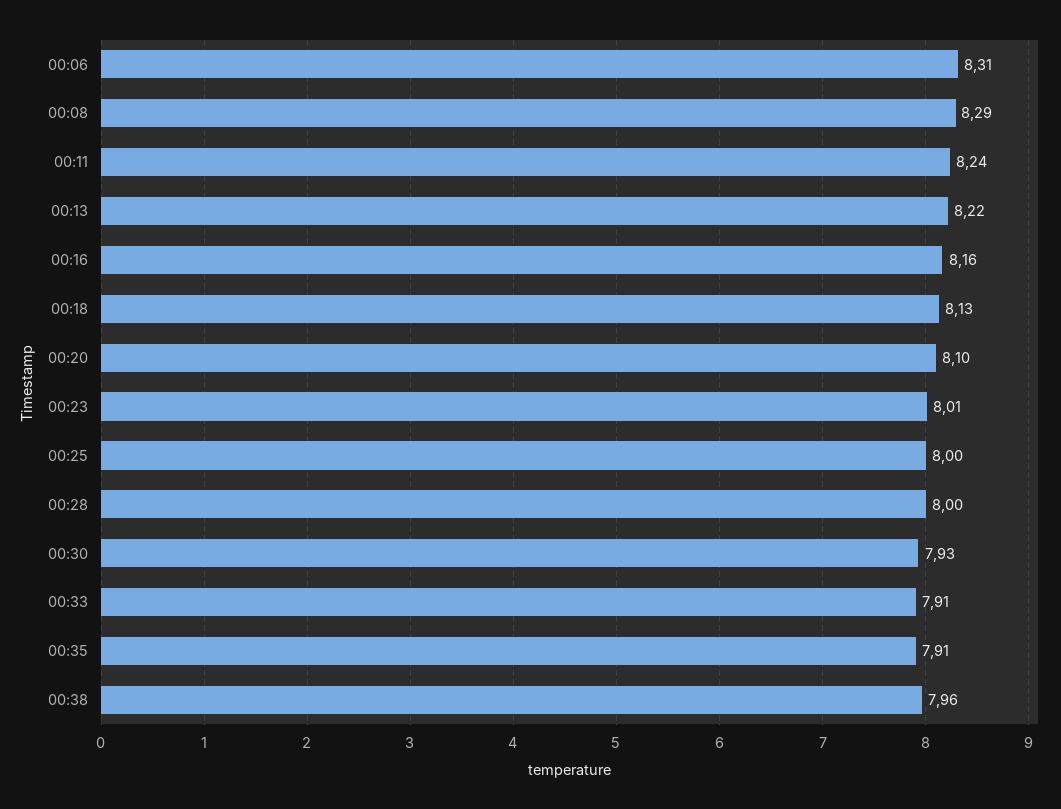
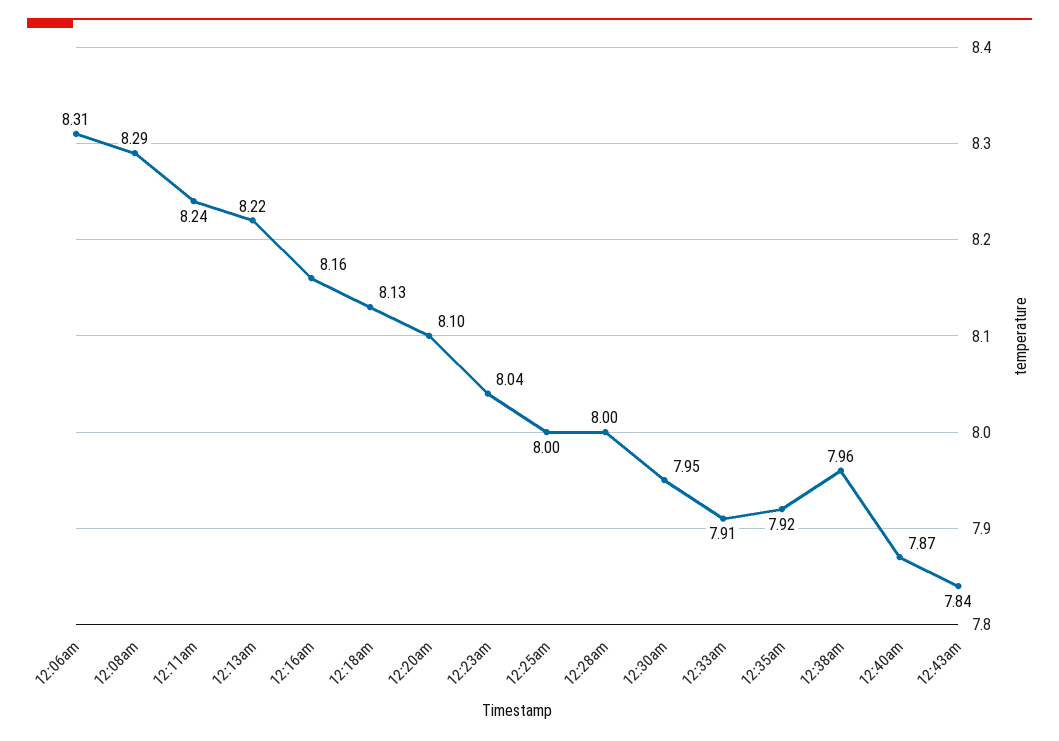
00:23: 8.01 -> 8.04
00:30: 7.93 -> 7.95
00:35: 7.91 -> 7.92
12:40am: none -> 7.87
12:43am: none -> 7.84

